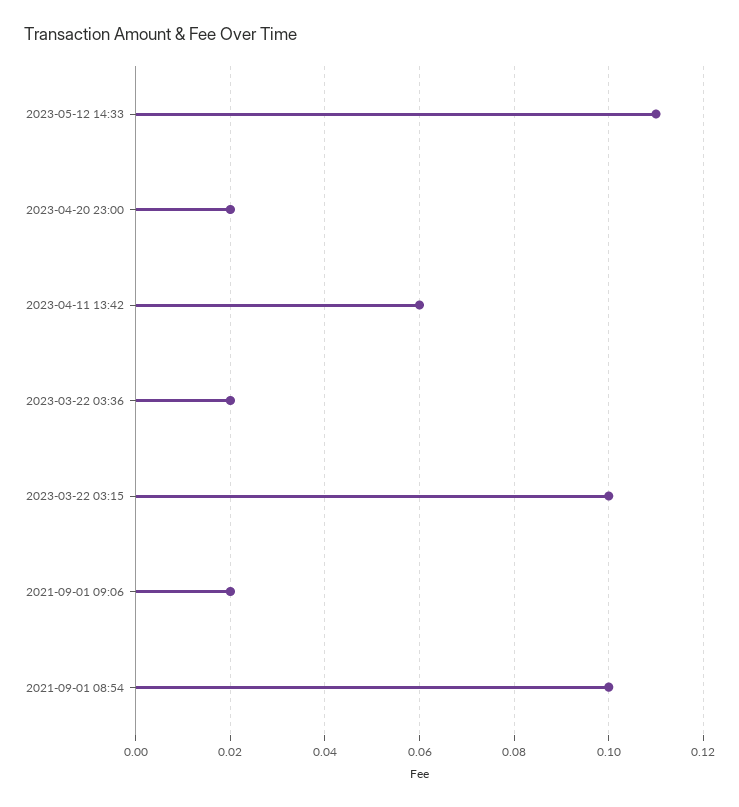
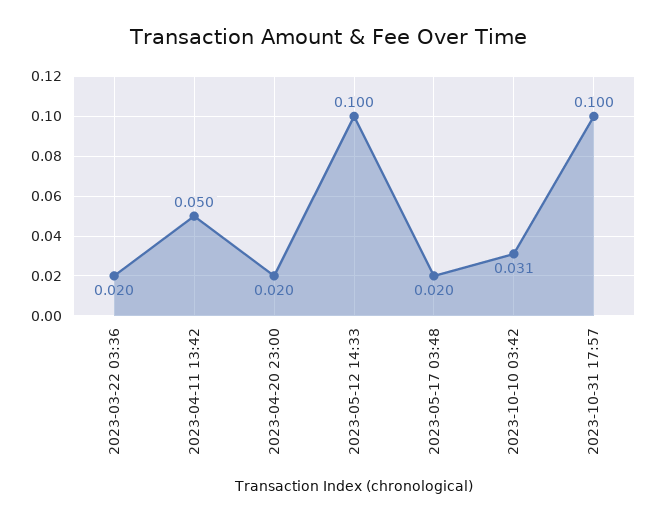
2023-05-12 14:33: 0.11 -> 0.1
2023-04-11 13:42: 0.06 -> 0.05
2023-03-22 03:15: 0.1 -> none
2021-09-01 09:06: 0.02 -> none
2021-09-01 08:54: 0.1 -> none
2023-05-17 03:48: none -> 0.02
2023-10-10 03:42: none -> 0.031
2023-10-31 17:57: none -> 0.1

